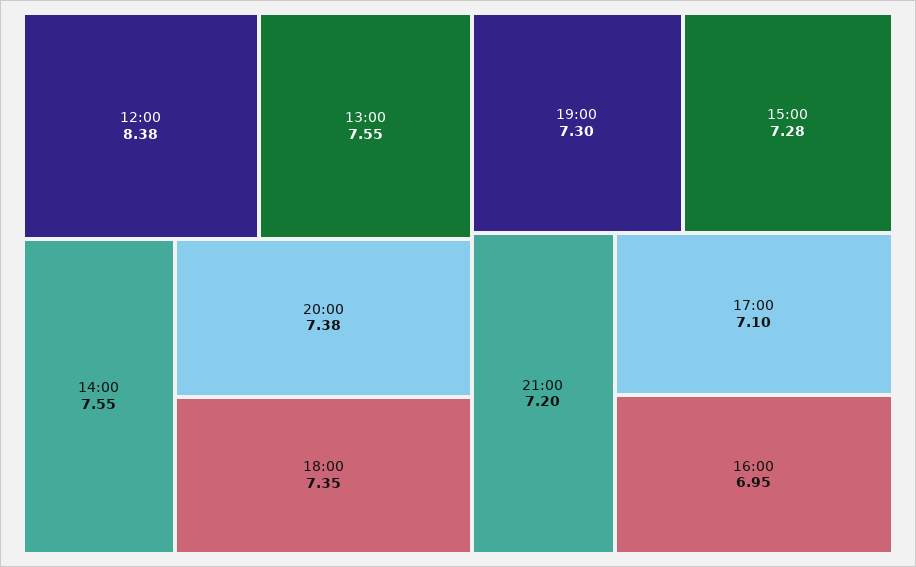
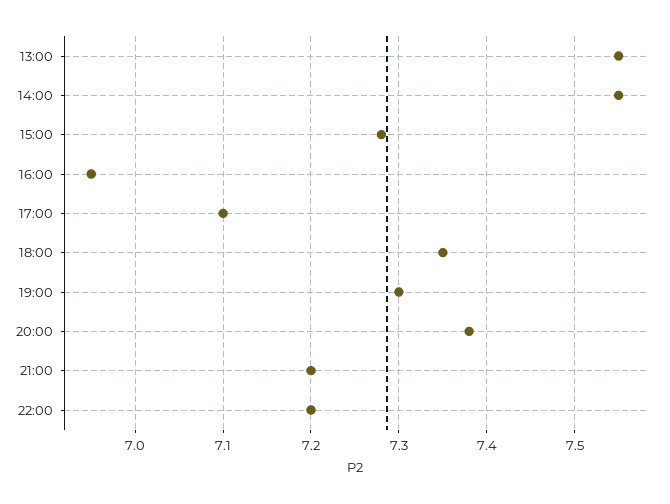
12:00: 8.38 -> none
22:00: none -> 7.2

